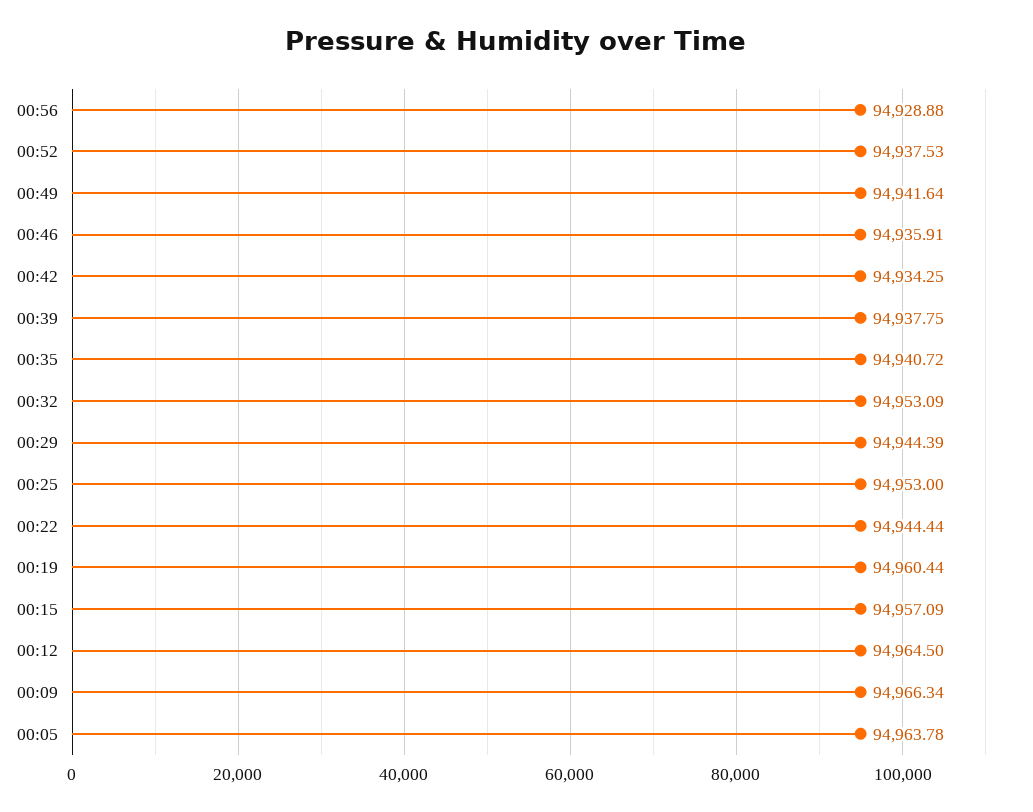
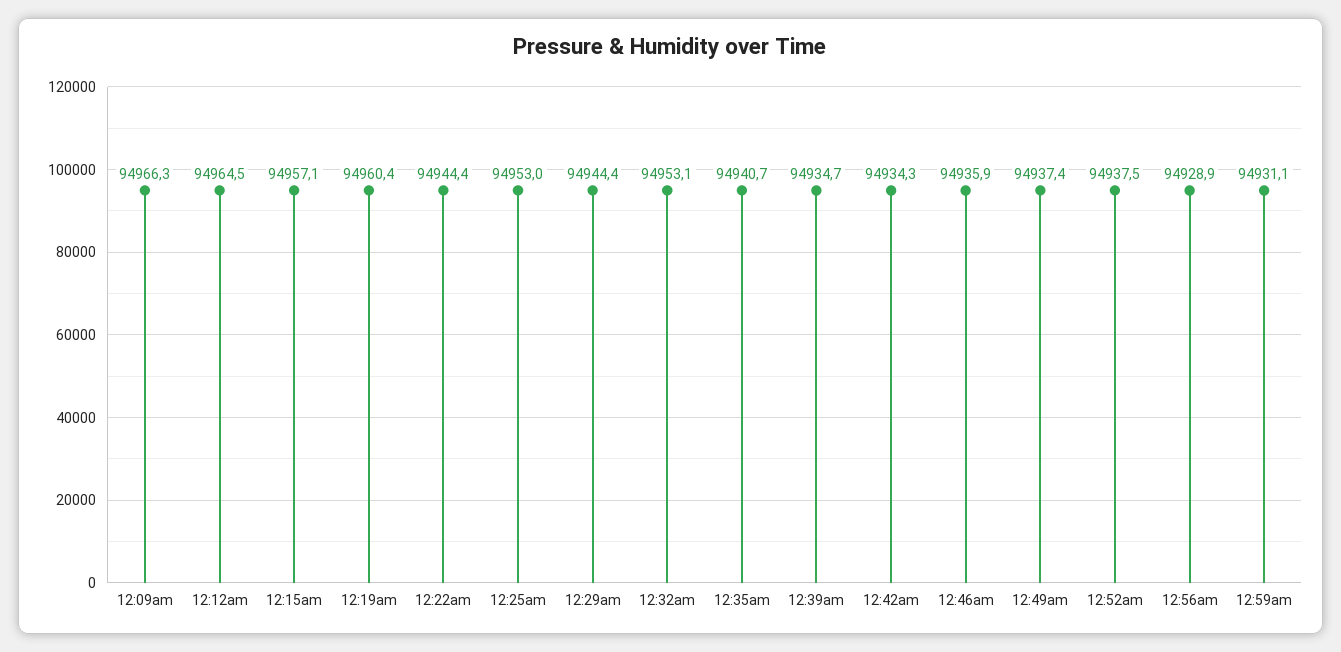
00:49: 94941.64 -> 94937.4
00:39: 94937.75 -> 94934.7
00:05: 94963.78 -> none
12:59am: none -> 94931.1

